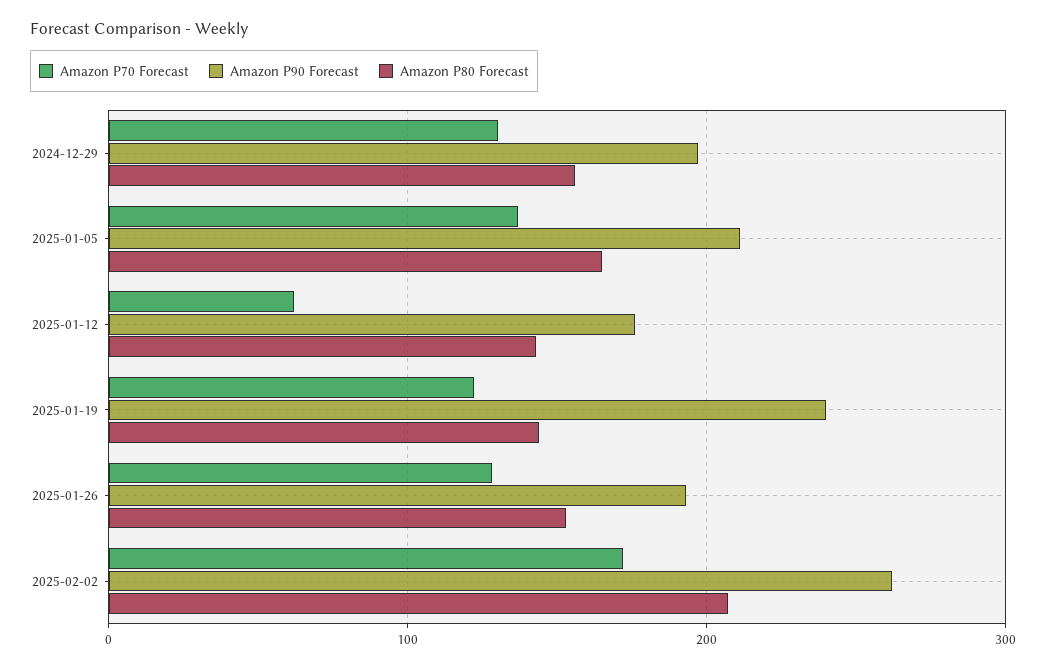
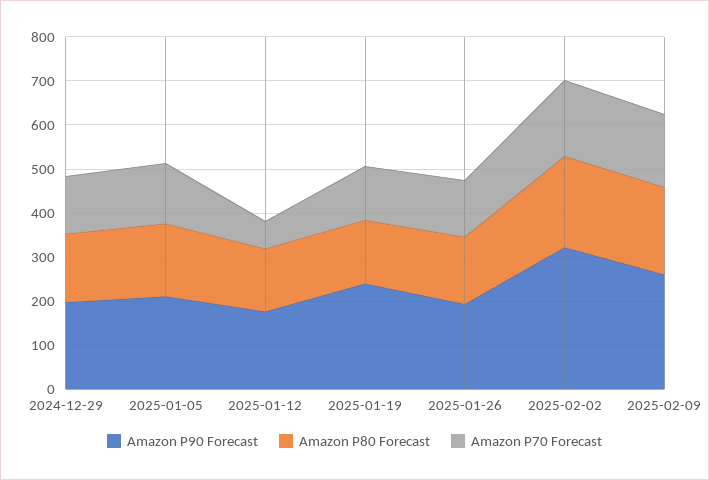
Amazon P90 Forecast, 2025-02-02: 260 -> 320
Amazon P90 Forecast, 2025-02-09: none -> 260
Amazon P80 Forecast, 2025-02-09: none -> 200
Amazon P70 Forecast, 2025-02-09: none -> 160

